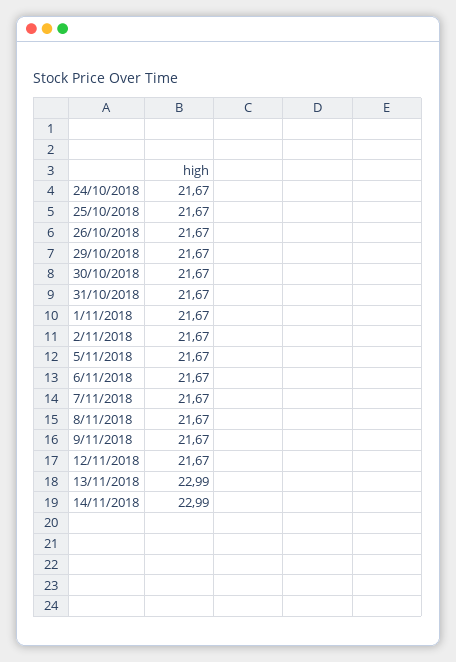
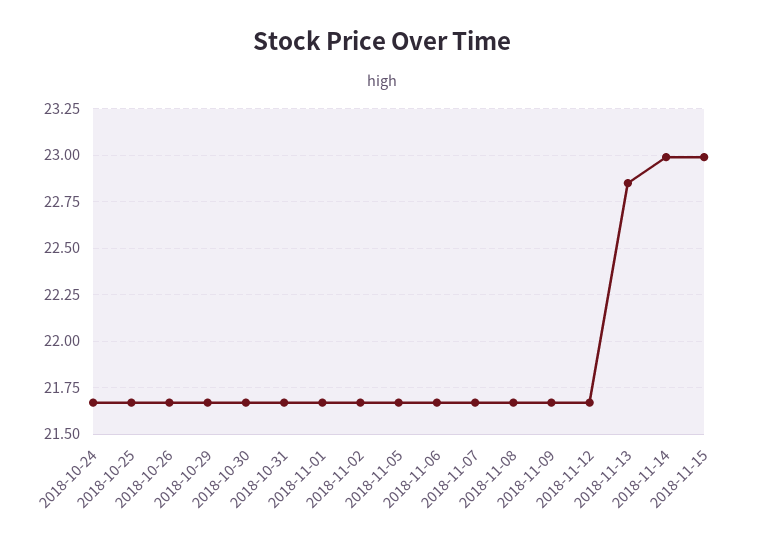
13/11/2018: 22.99 -> 22.85
2018-11-15: none -> 23

